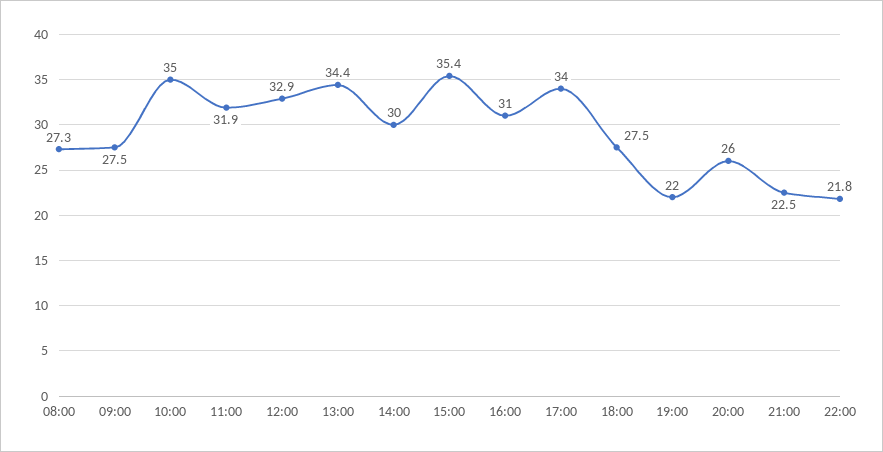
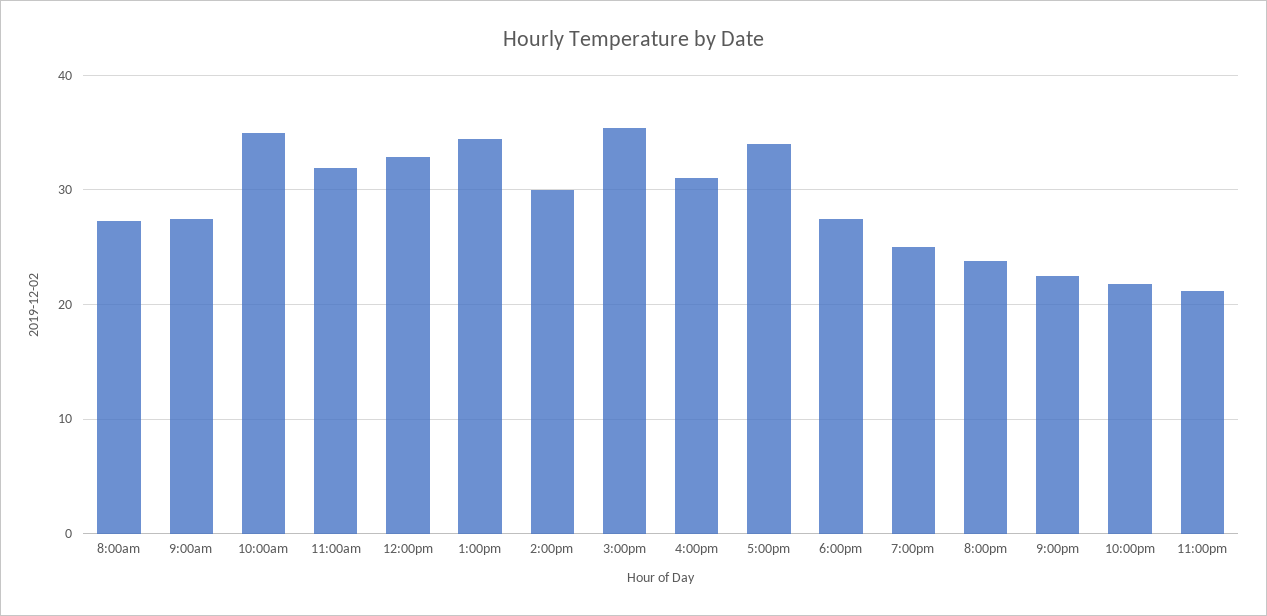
19:00: 22 -> 25
20:00: 26 -> 24
11:00pm: none -> 21

